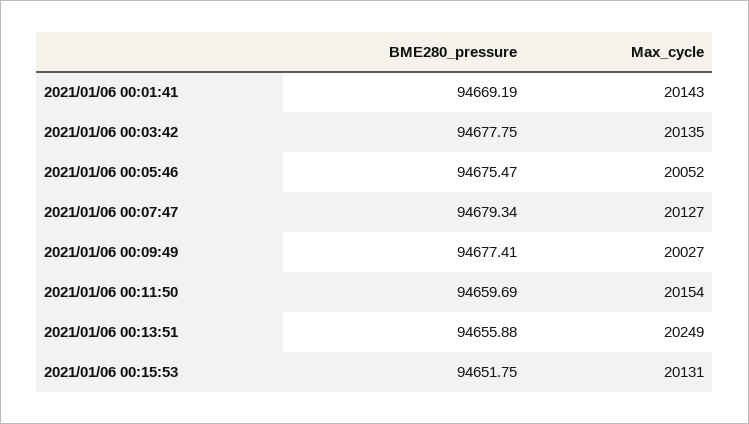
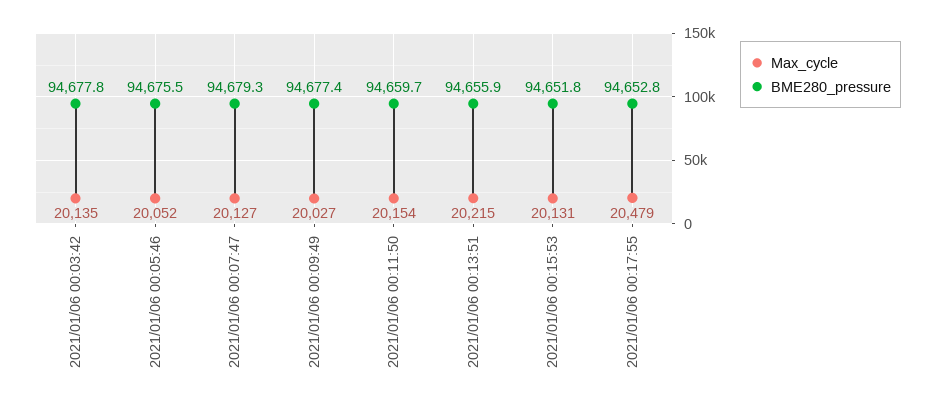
BME280_pressure, 2021/01/06 00:01:41: 94669.19 -> none
Max_cycle, 2021/01/06 00:01:41: 20143 -> none
Max_cycle, 2021/01/06 00:13:51: 20249 -> 20215
Max_cycle, 2021/01/06 00:17:55: none -> 20479
BME280_pressure, 2021/01/06 00:17:55: none -> 94652.8

